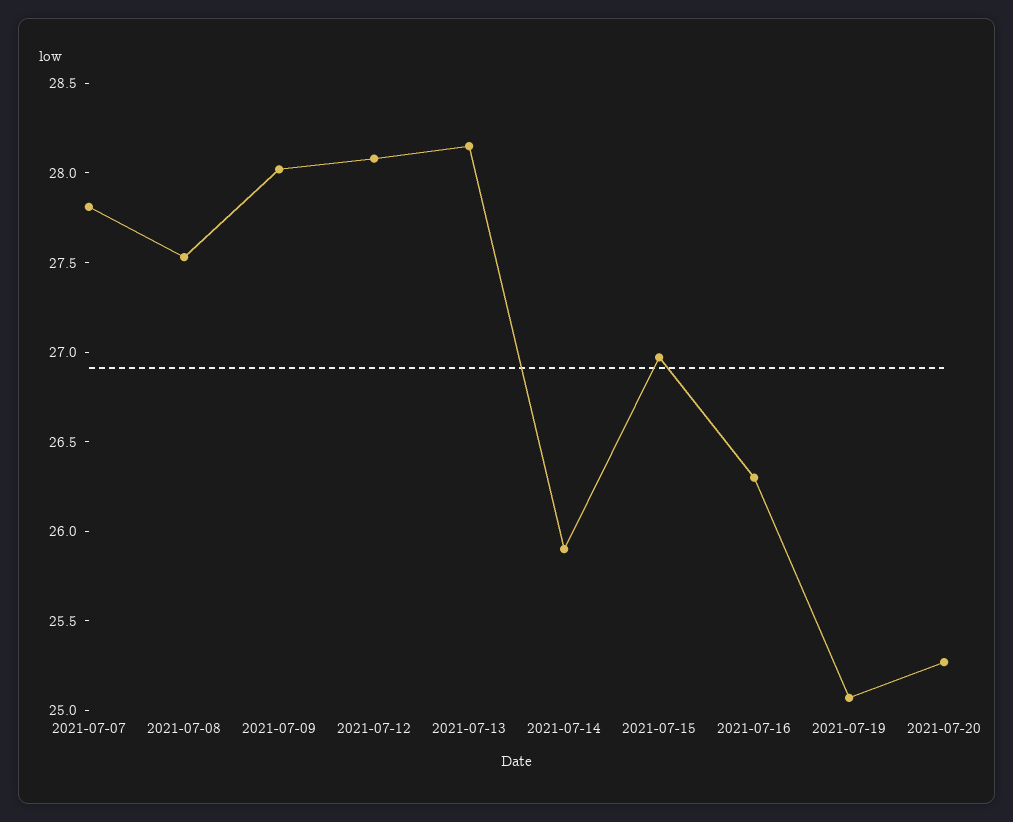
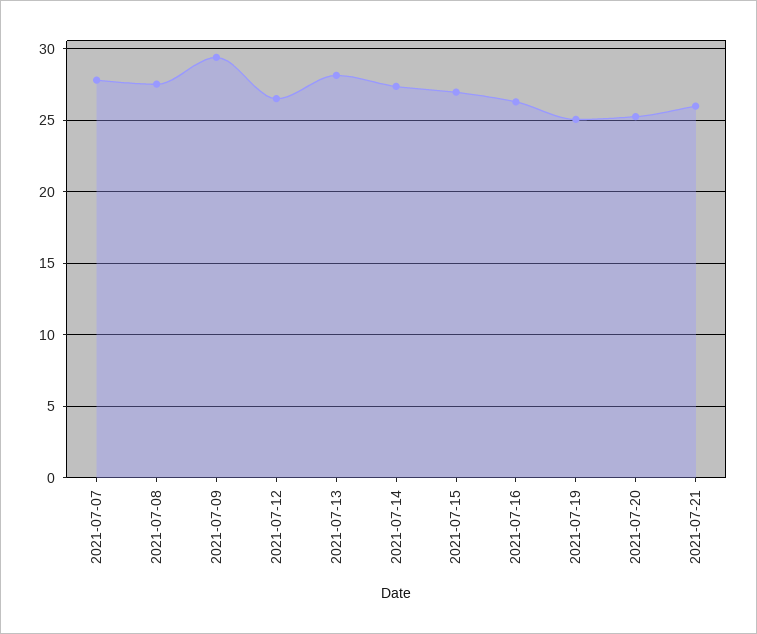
2021-07-09: 28 -> 29.5
2021-07-12: 28.1 -> 26.5
2021-07-14: 25.9 -> 27.5
2021-07-21: none -> 26

